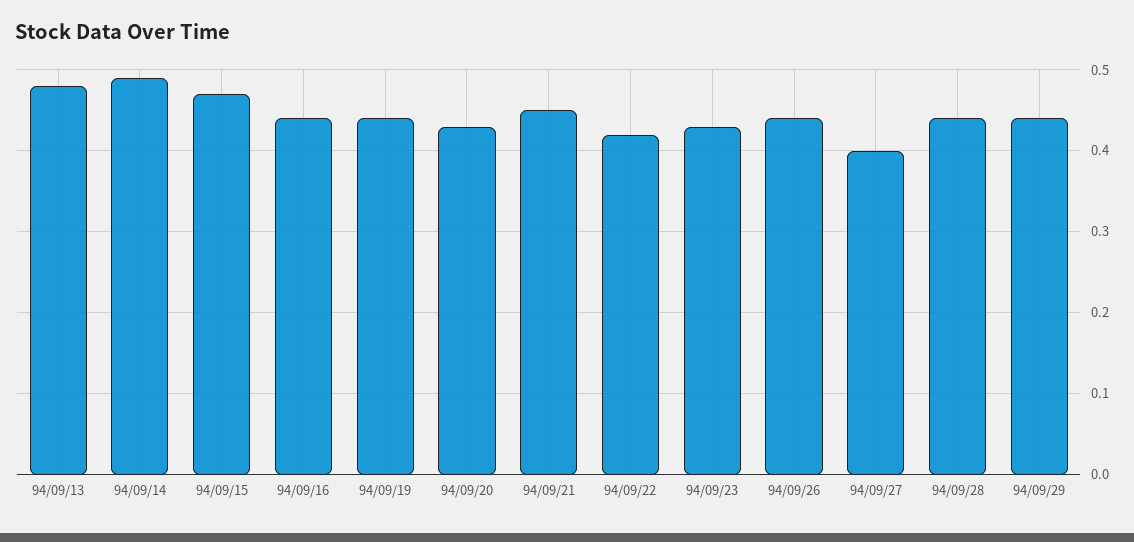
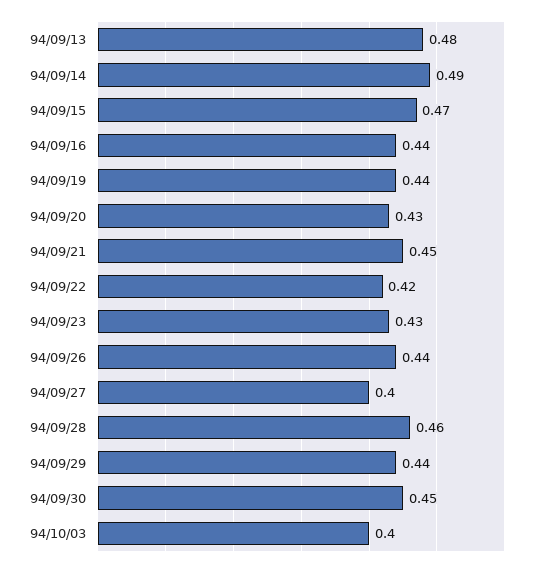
94/09/28: 0.44 -> 0.46
94/09/30: none -> 0.45
94/10/03: none -> 0.4

